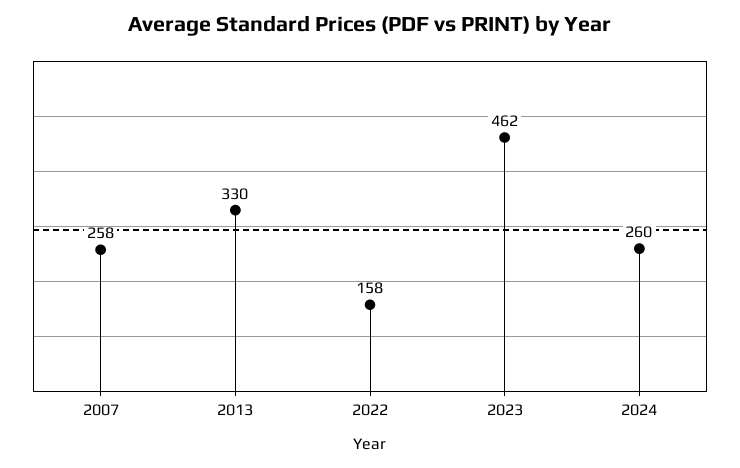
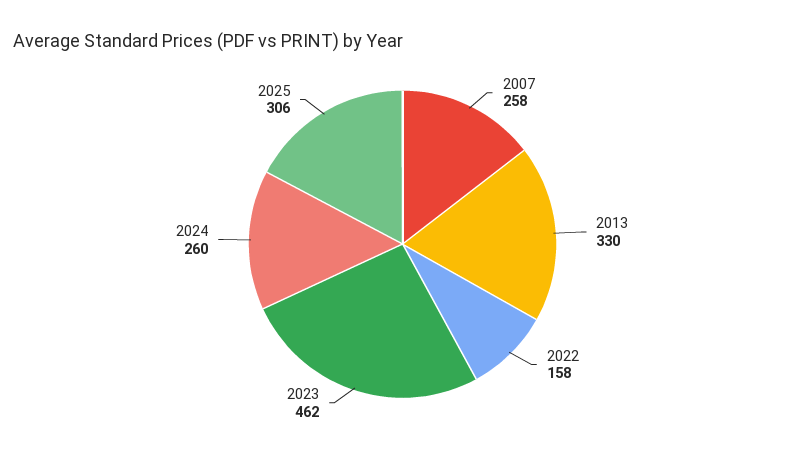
2025: none -> 306

